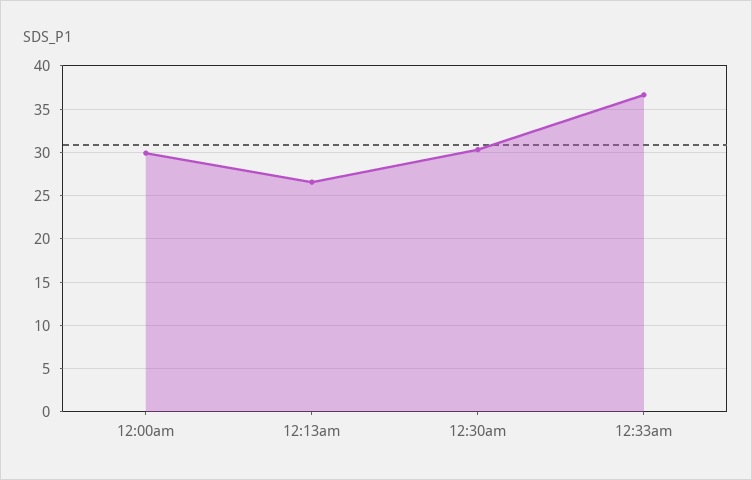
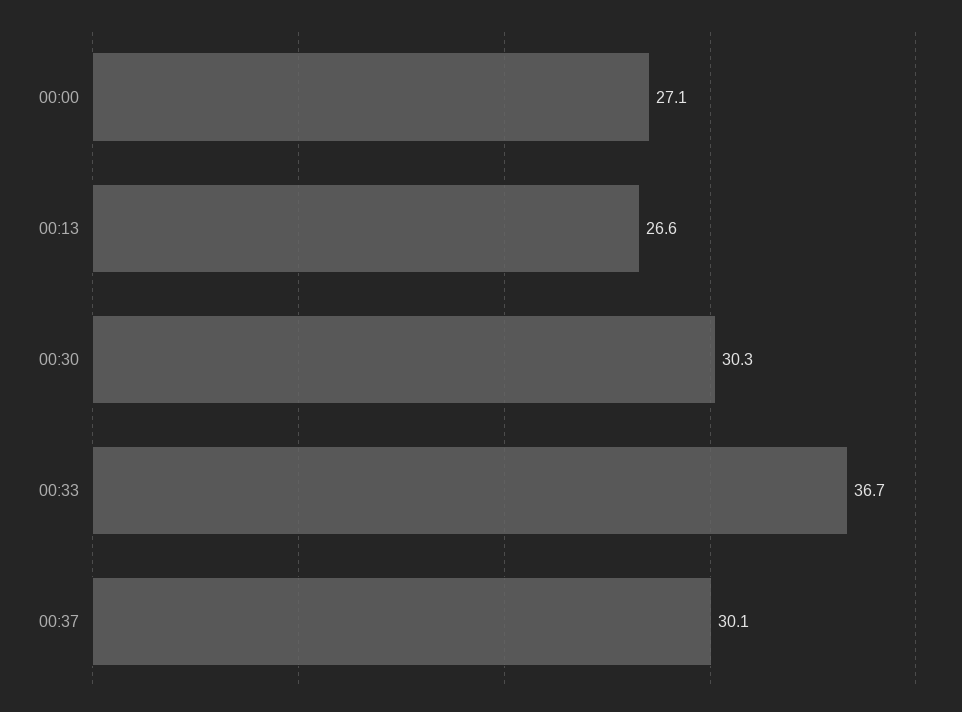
12:00am: 30 -> 27.1
00:37: none -> 30.1

